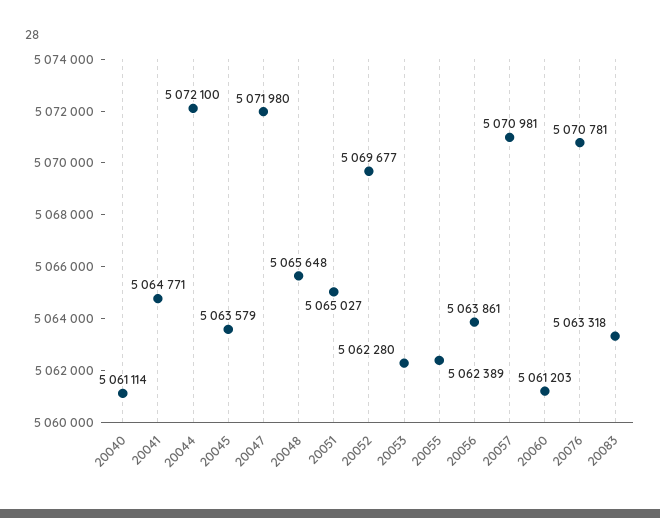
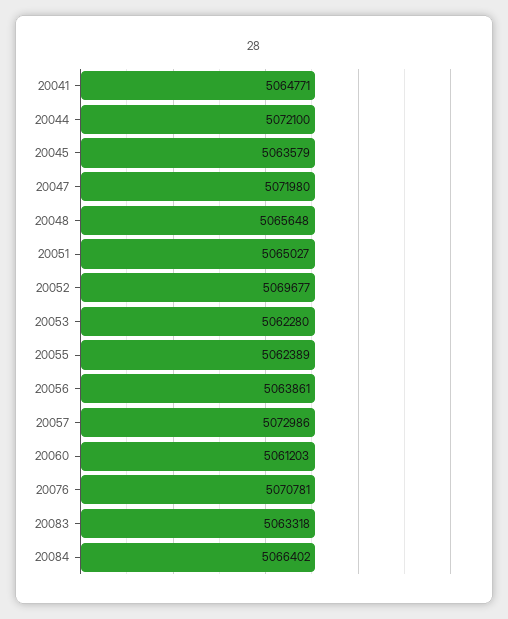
20040: 5061114 -> none
20057: 5070981 -> 5072986
20084: none -> 5066402

